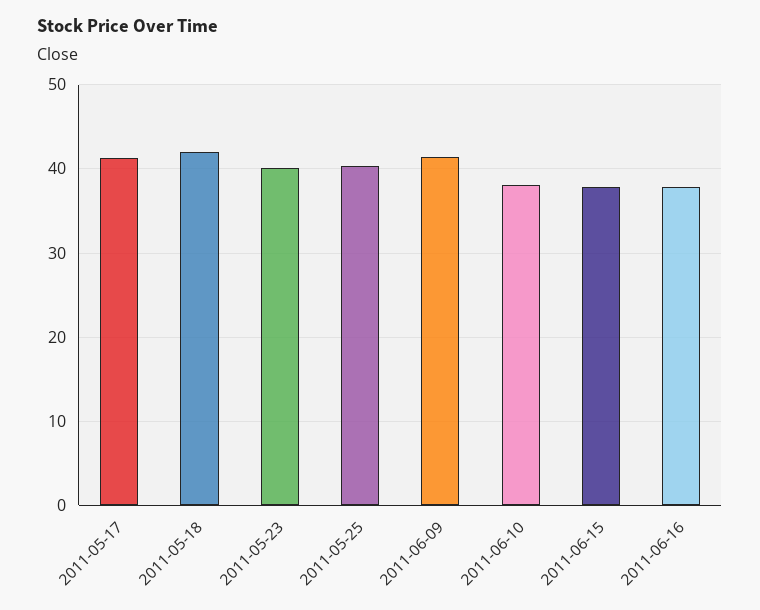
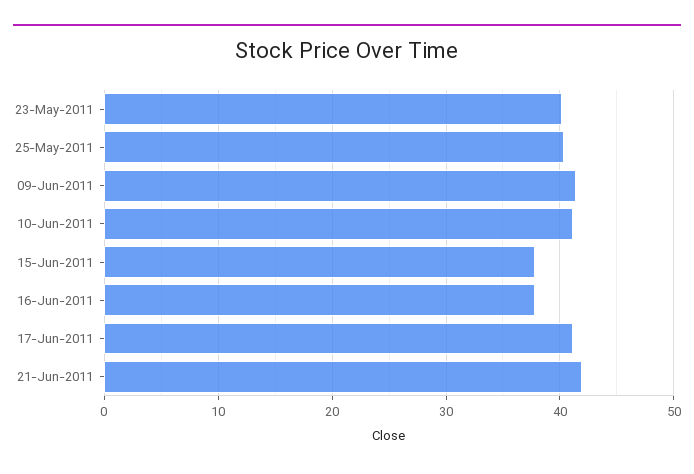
2011-05-17: 41 -> none
2011-05-18: 42 -> none
2011-06-10: 38 -> 41
17-Jun-2011: none -> 41
21-Jun-2011: none -> 42

